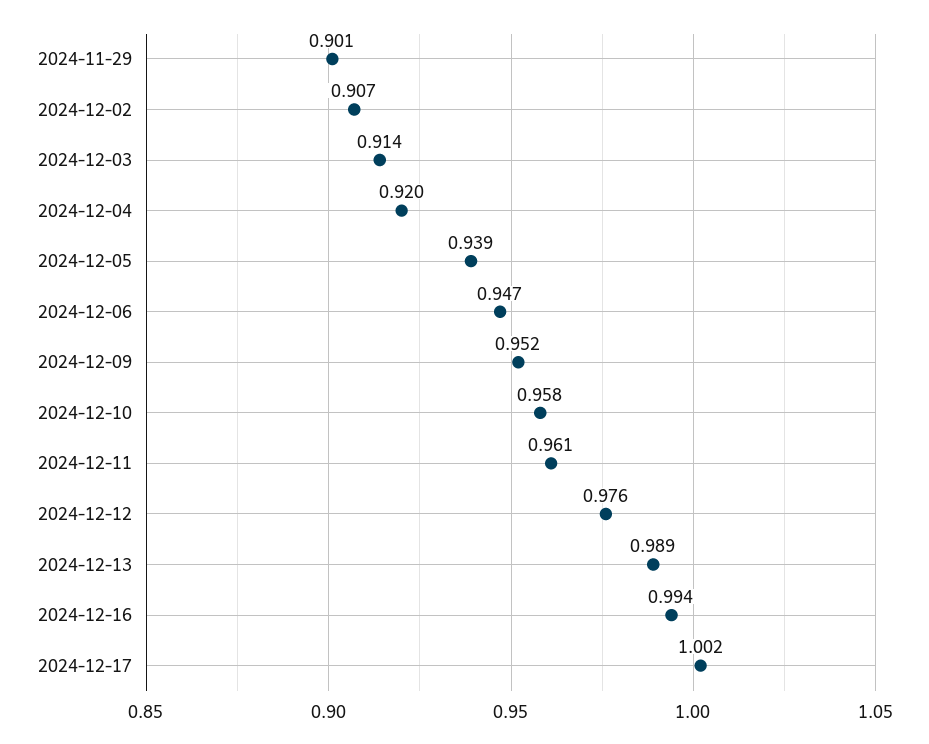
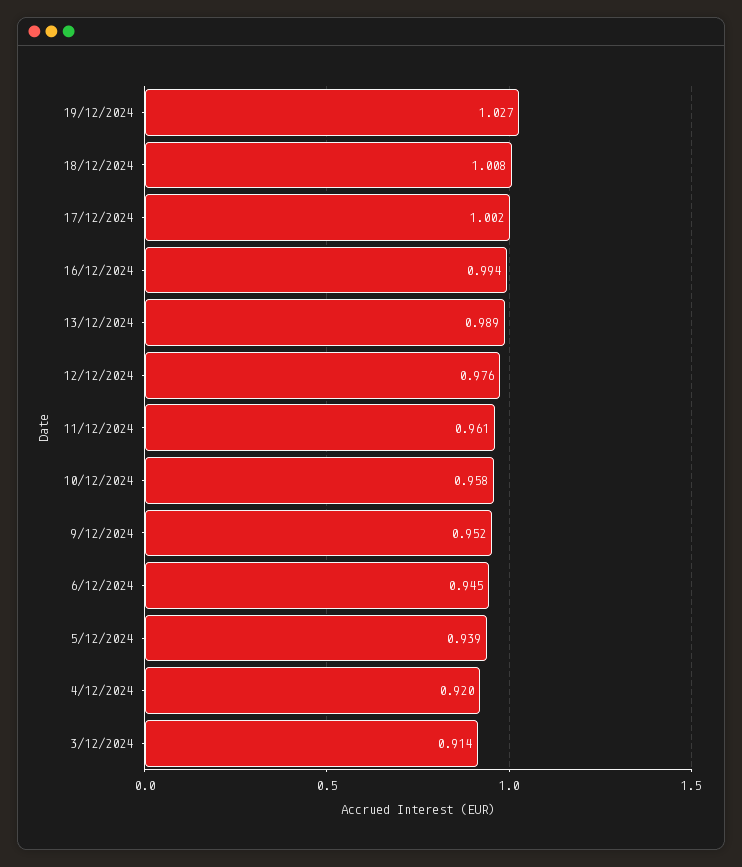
2024-11-29: 0.901 -> none
2024-12-02: 0.907 -> none
2024-12-06: 0.947 -> 0.945
19/12/2024: none -> 1.027
18/12/2024: none -> 1.008

